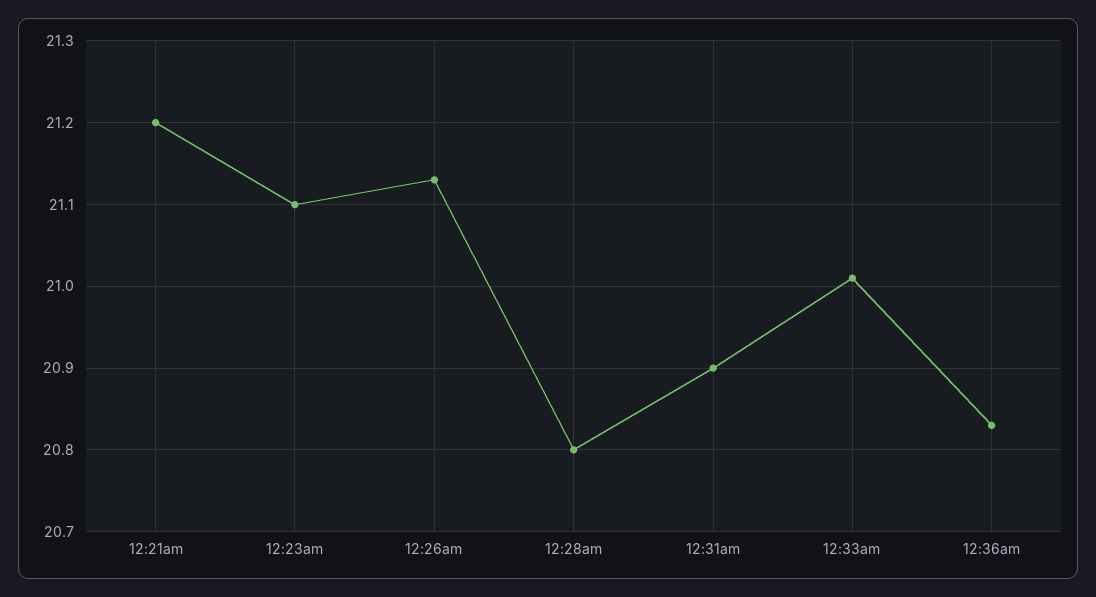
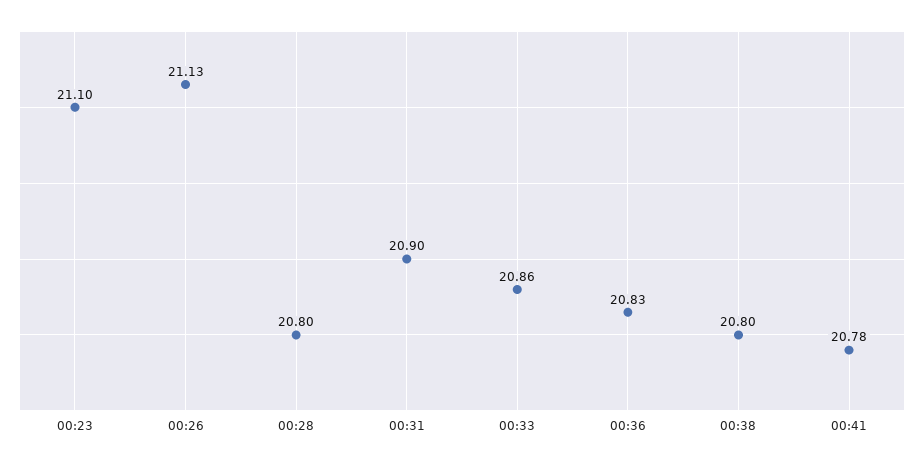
12:21am: 21.2 -> none
12:33am: 21.01 -> 20.86
00:38: none -> 20.8
00:41: none -> 20.78

